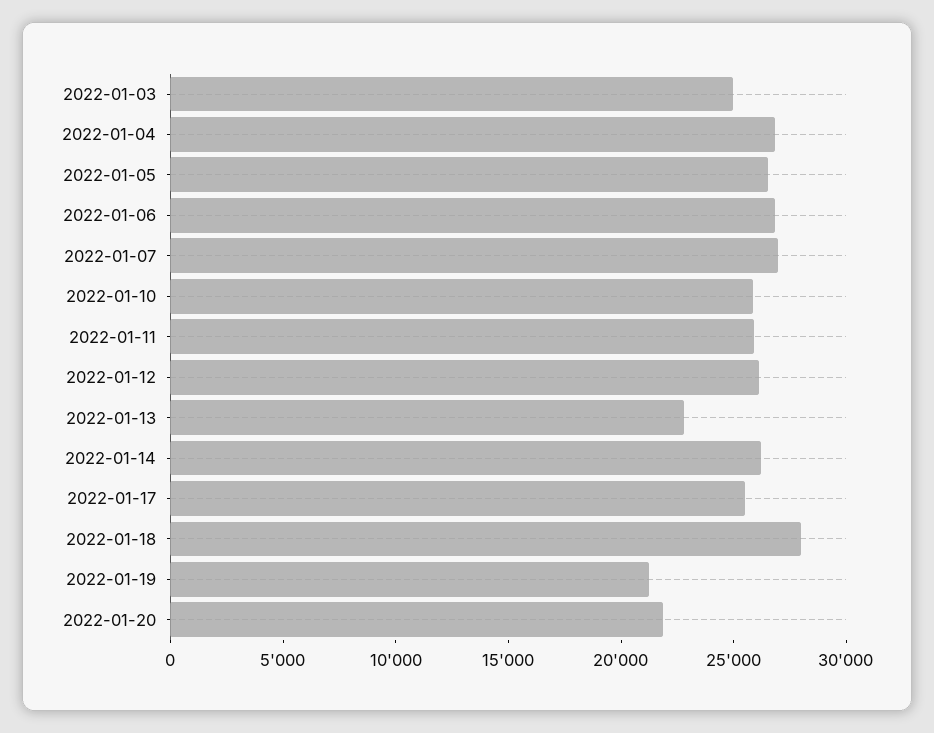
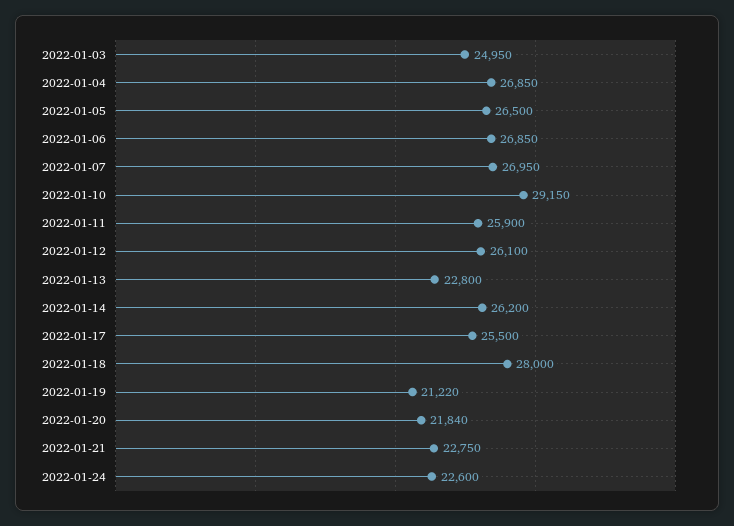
2022-01-10: 26000 -> 29150
2022-01-21: none -> 22750
2022-01-24: none -> 22600

